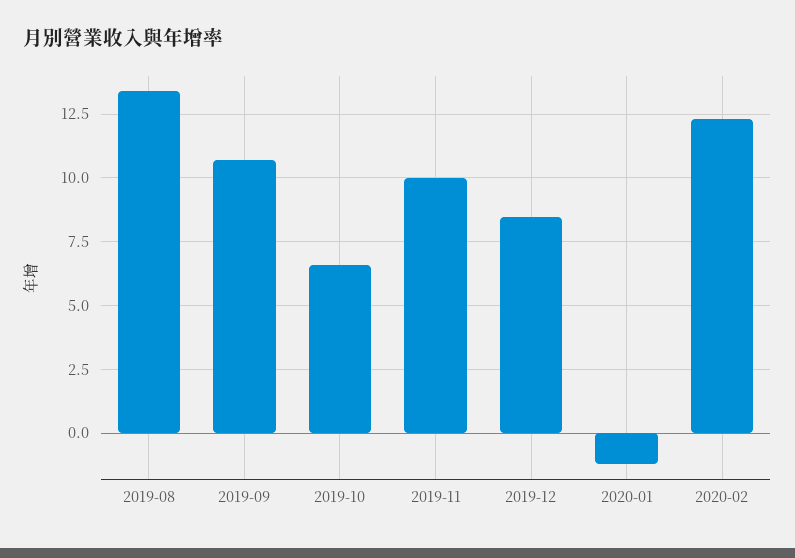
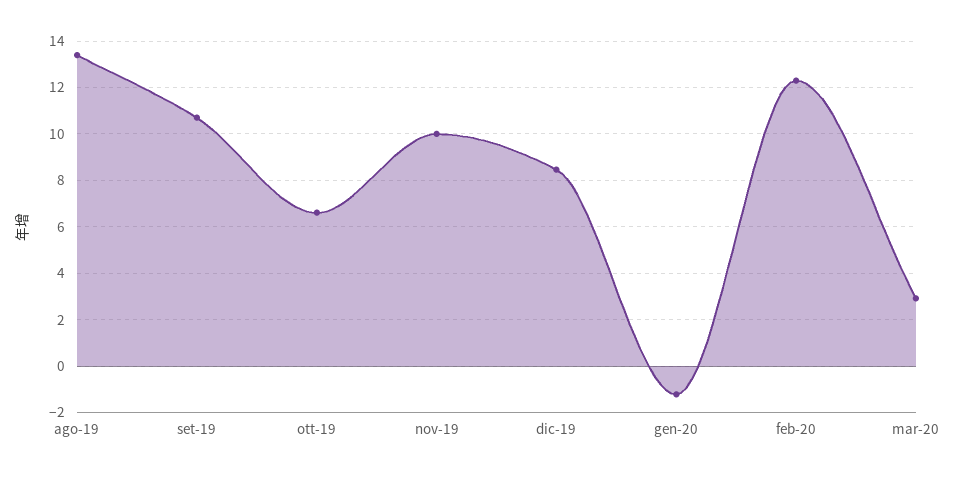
mar-20: none -> 3

